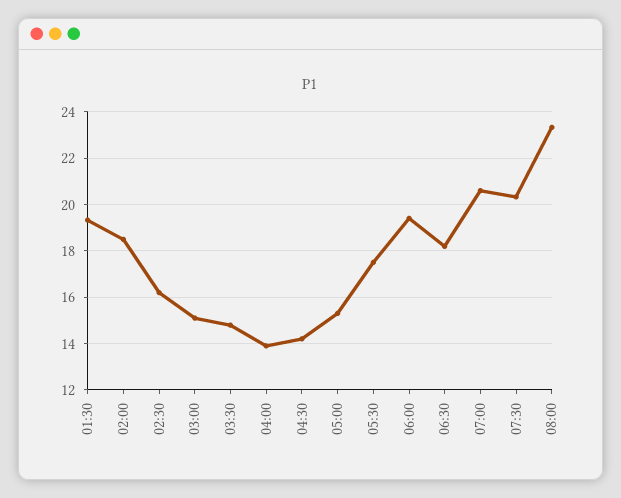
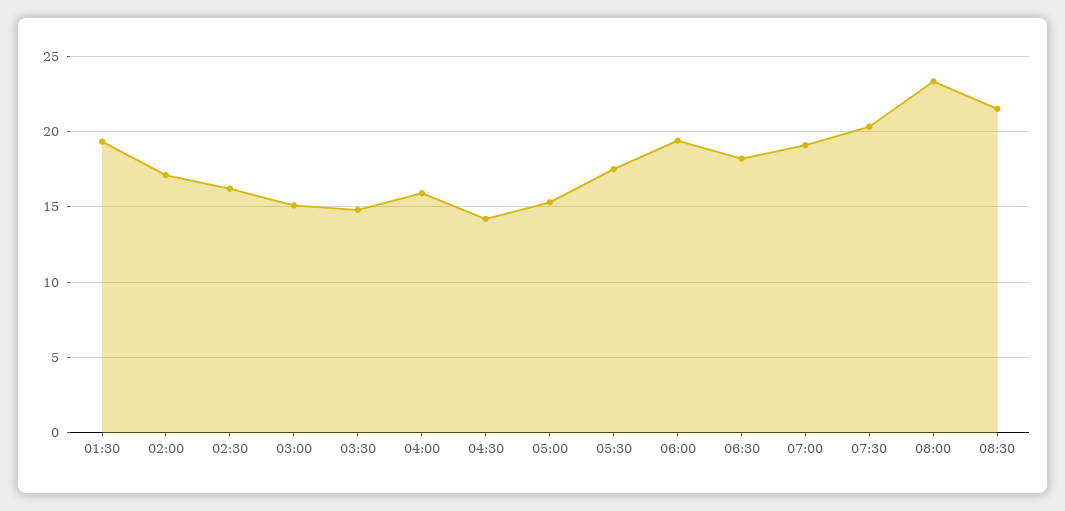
02:00: 18.5 -> 17
04:00: 14 -> 16
07:00: 20.5 -> 19
08:30: none -> 21.5

